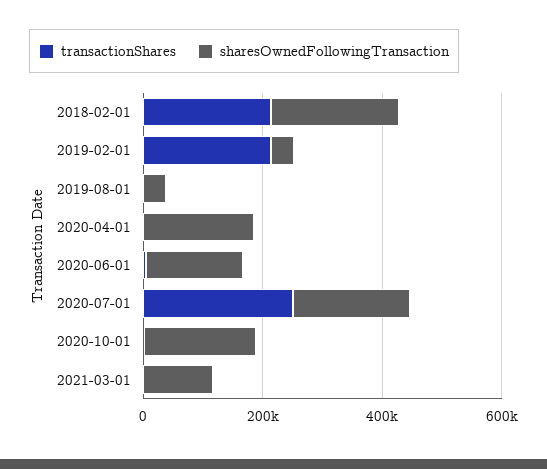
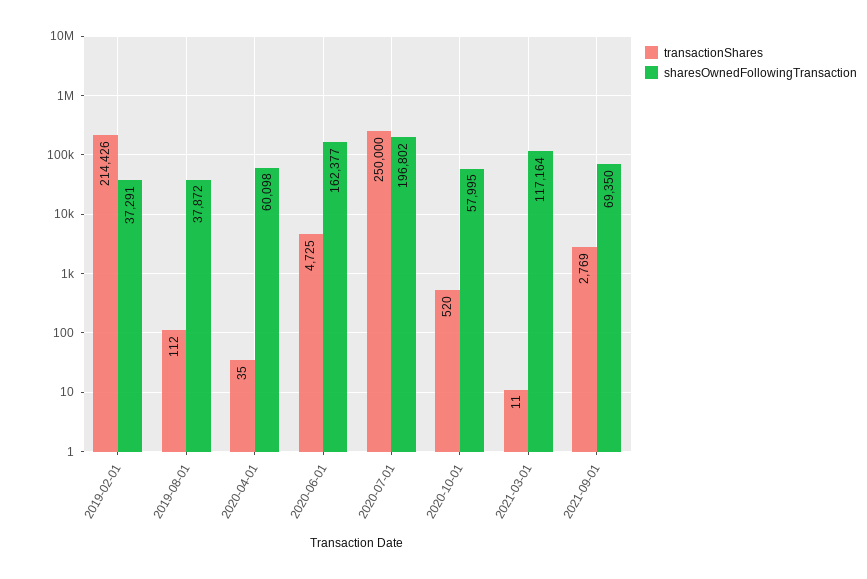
transactionShares, 2018-02-01: 200000 -> none
sharesOwnedFollowingTransaction, 2018-02-01: 200000 -> none
sharesOwnedFollowingTransaction, 2020-04-01: 200000 -> 60098
sharesOwnedFollowingTransaction, 2020-10-01: 200000 -> 57995
transactionShares, 2021-09-01: none -> 2769
sharesOwnedFollowingTransaction, 2021-09-01: none -> 69350

